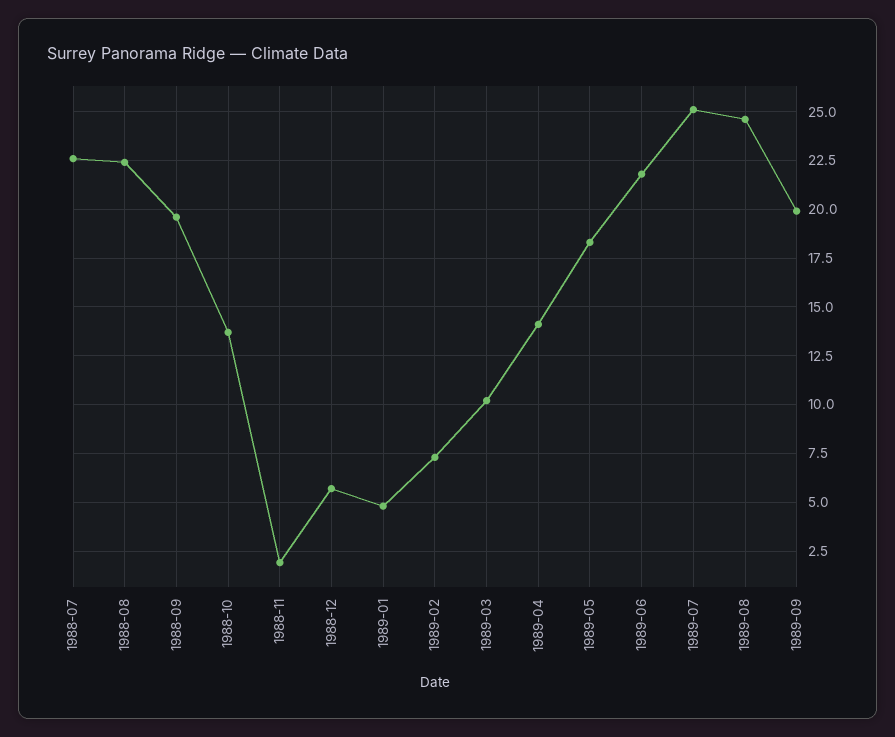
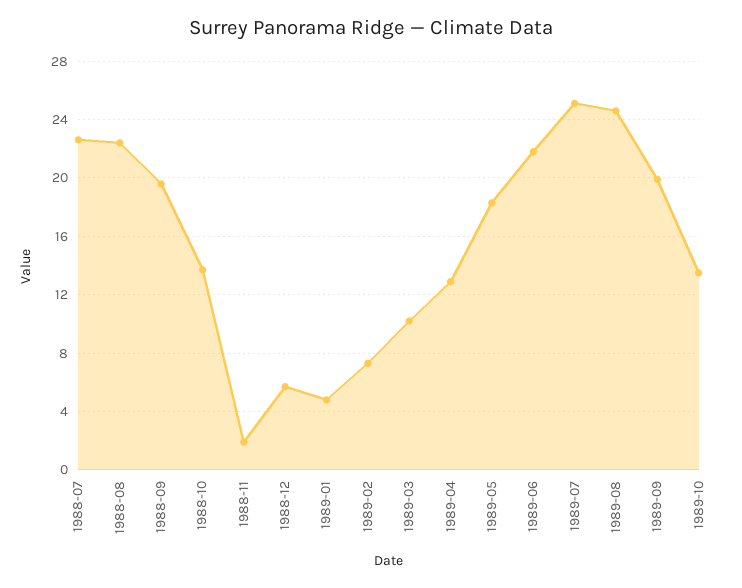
1989-04: 14 -> 13
1989-10: none -> 13.5

